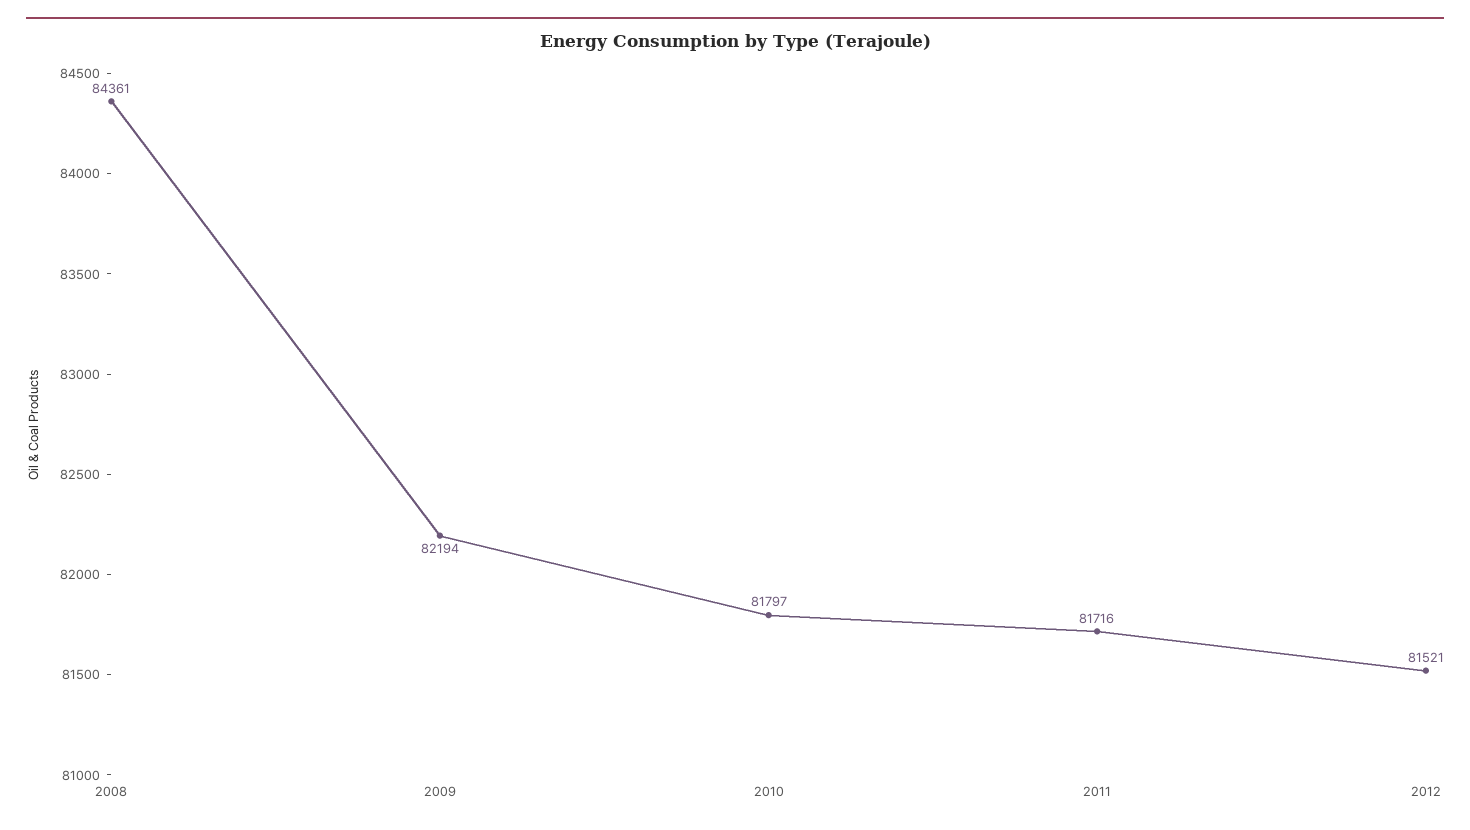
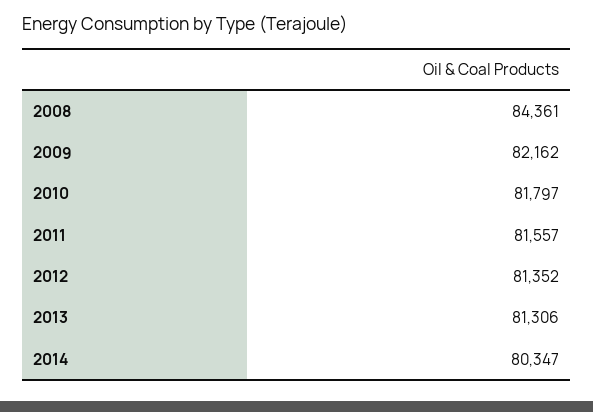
2009: 82194 -> 82162
2011: 81716 -> 81557
2012: 81521 -> 81352
2013: none -> 81306
2014: none -> 80347

